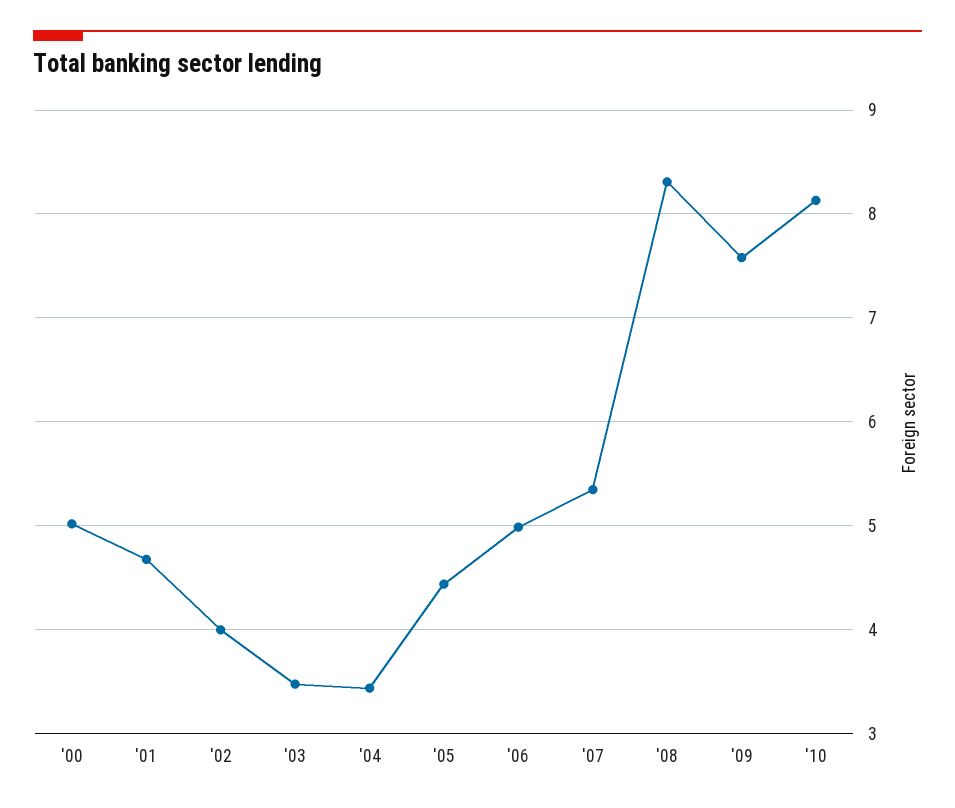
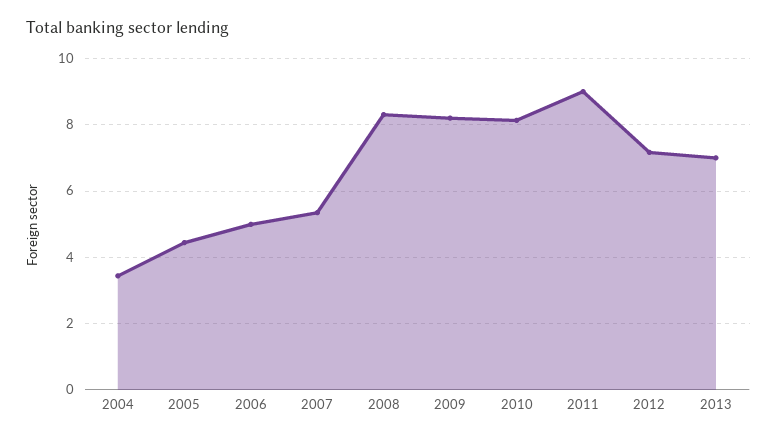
'00: 5 -> none
'01: 4.7 -> none
'02: 4 -> none
'03: 3.5 -> none
'09: 7.6 -> 8.2
2011: none -> 9
2012: none -> 7.2
2013: none -> 7

